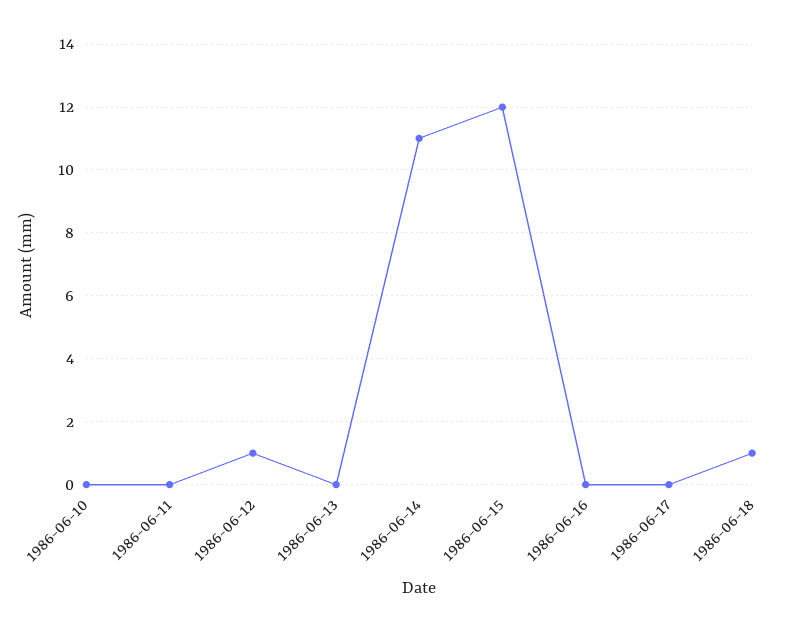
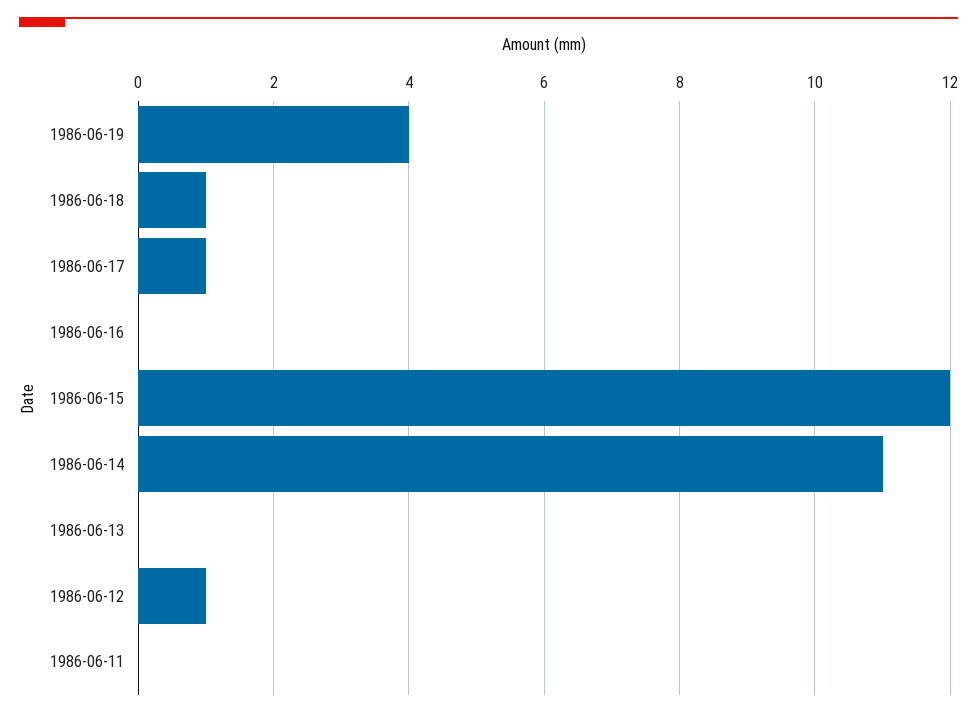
1986-06-10: 0 -> none
1986-06-17: 0 -> 1
1986-06-19: none -> 4

